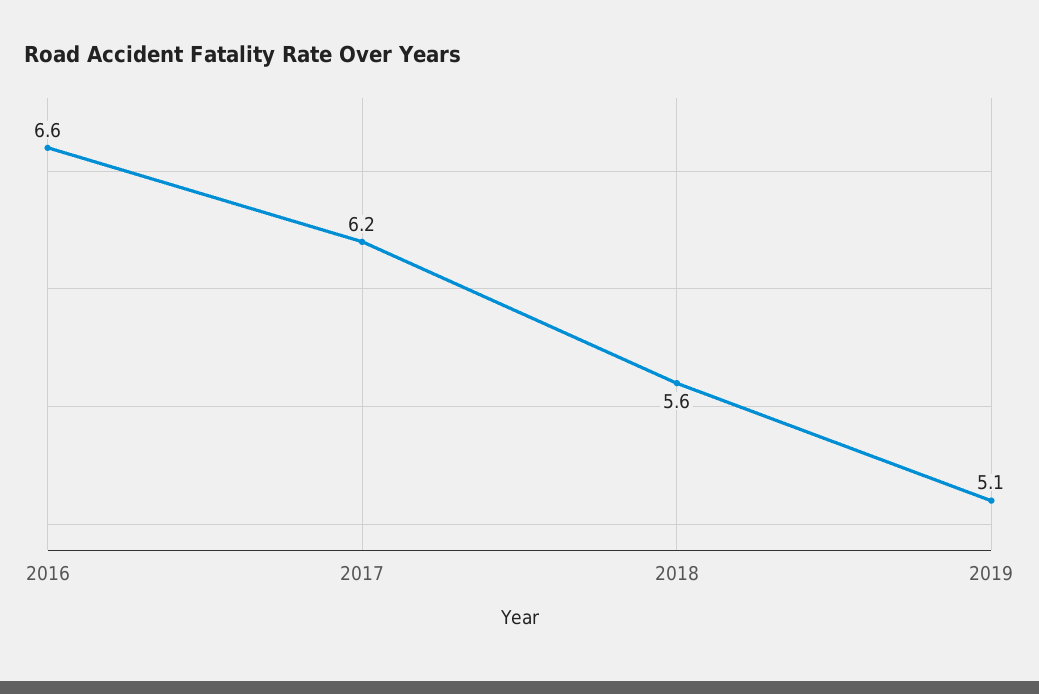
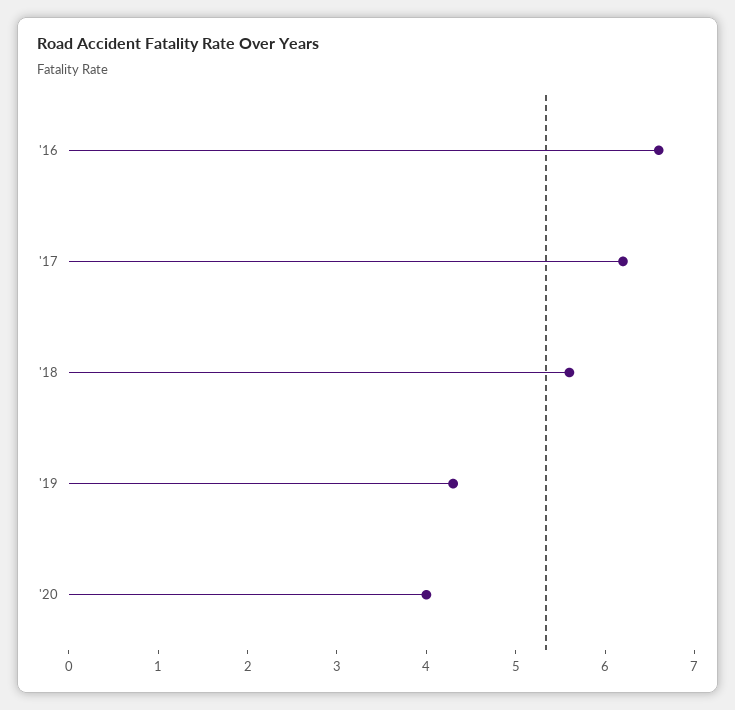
2019: 5.1 -> 4.3
'20: none -> 4

